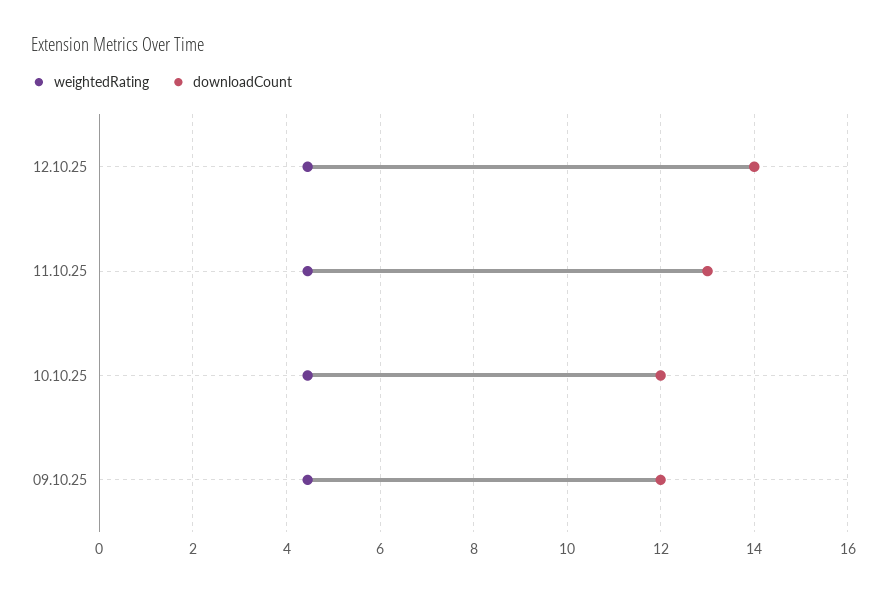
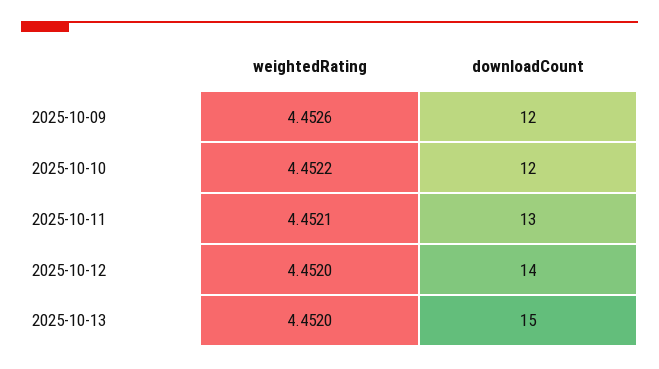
weightedRating, 2025-10-13: none -> 4.452
downloadCount, 2025-10-13: none -> 15

